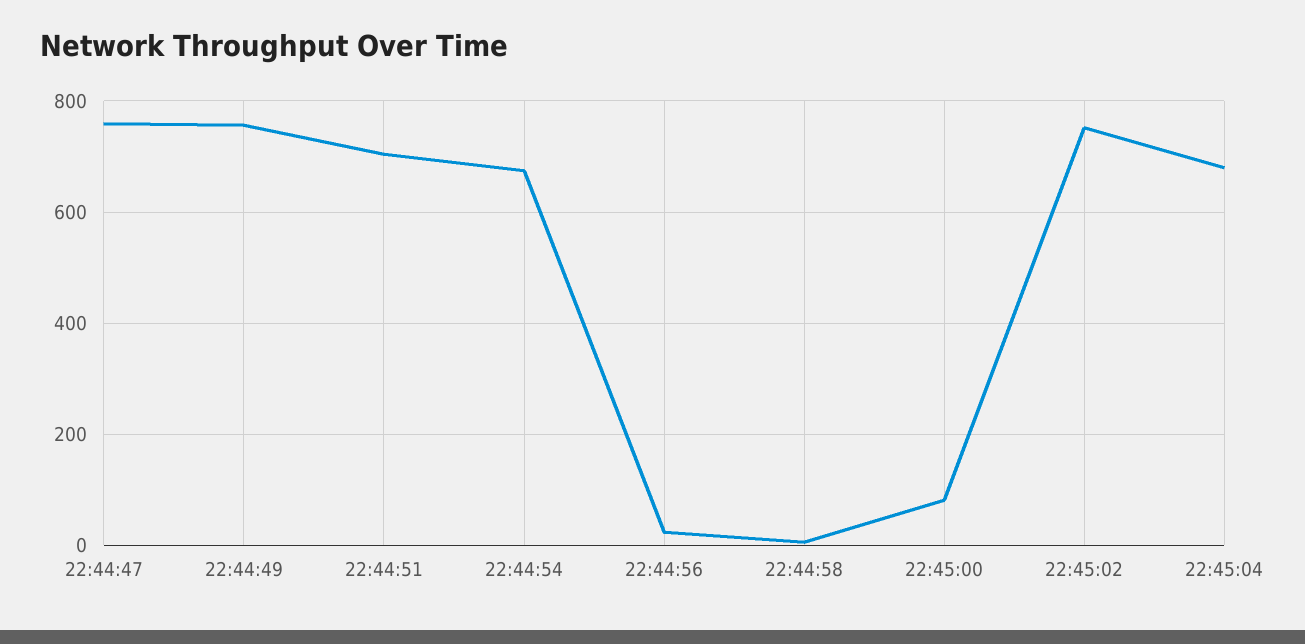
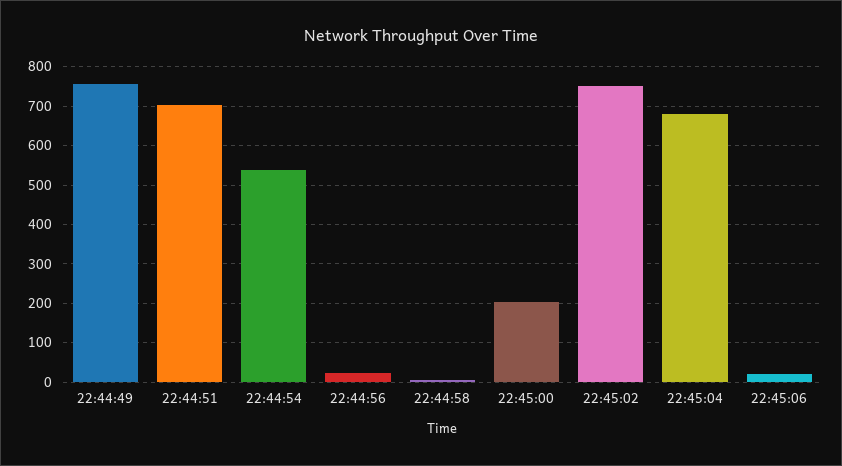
22:44:47: 760 -> none
22:44:54: 680 -> 540
22:45:00: 80 -> 200
22:45:06: none -> 20

